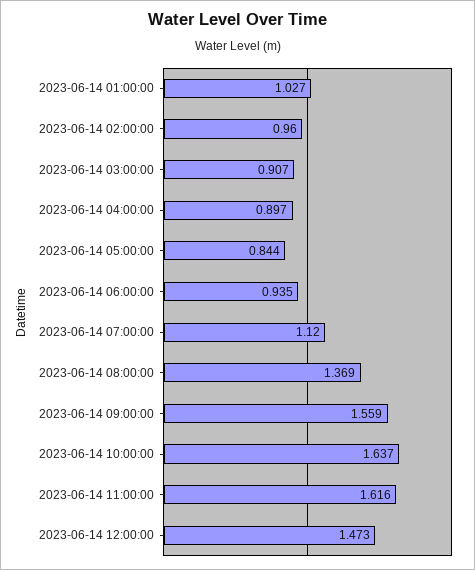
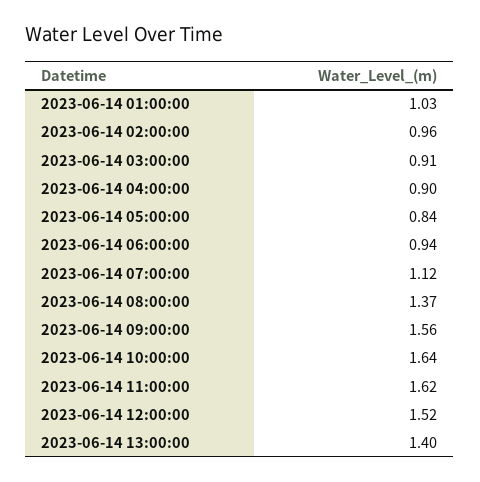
2023-06-14 12:00:00: 1.473 -> 1.52
2023-06-14 13:00:00: none -> 1.4

